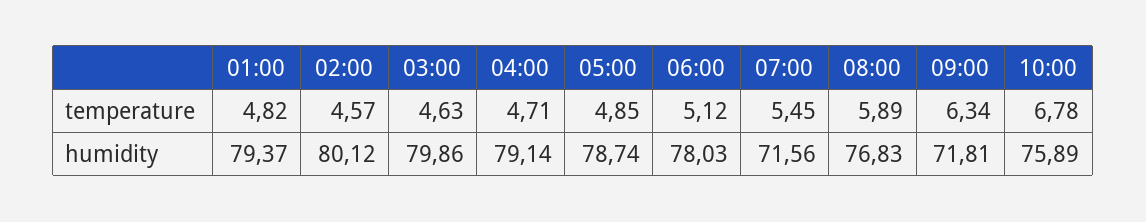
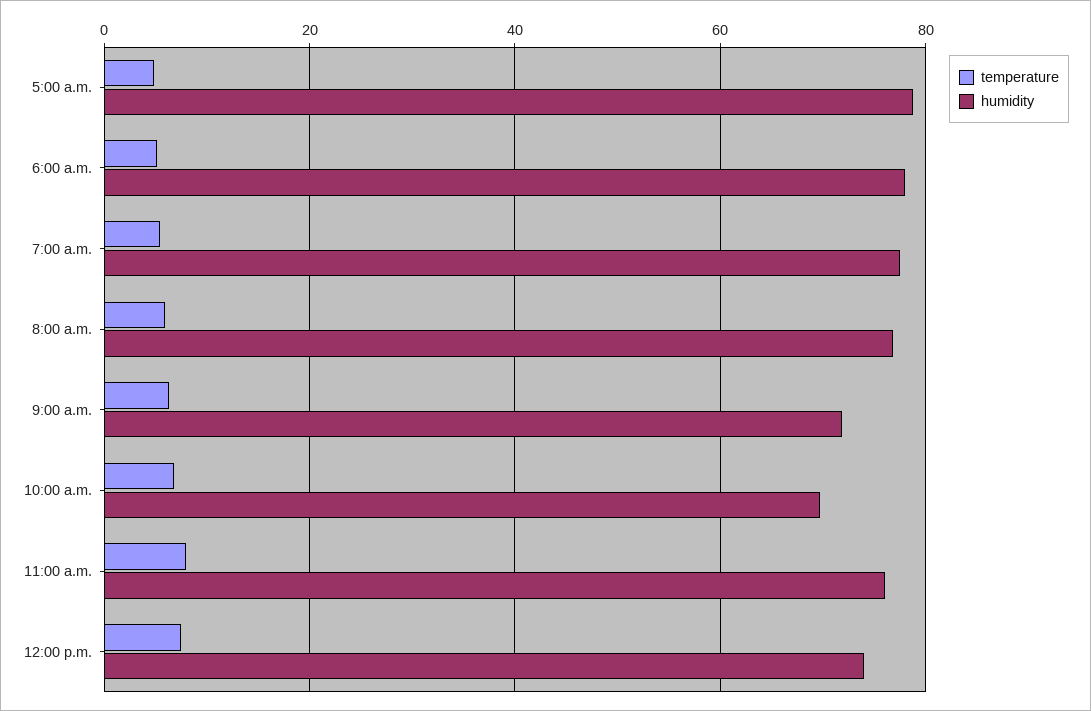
temperature, 01:00: 4.82 -> none
temperature, 02:00: 4.57 -> none
temperature, 03:00: 4.63 -> none
temperature, 04:00: 4.71 -> none
humidity, 01:00: 79.37 -> none
humidity, 02:00: 80.12 -> none
humidity, 03:00: 79.86 -> none
humidity, 04:00: 79.14 -> none
humidity, 07:00: 71.56 -> 78
humidity, 10:00: 75.89 -> 70
temperature, 11:00 a.m.: none -> 8
humidity, 11:00 a.m.: none -> 76
temperature, 12:00 p.m.: none -> 8
humidity, 12:00 p.m.: none -> 74

